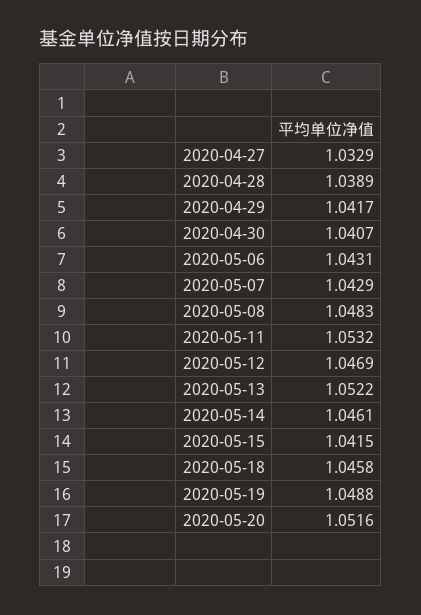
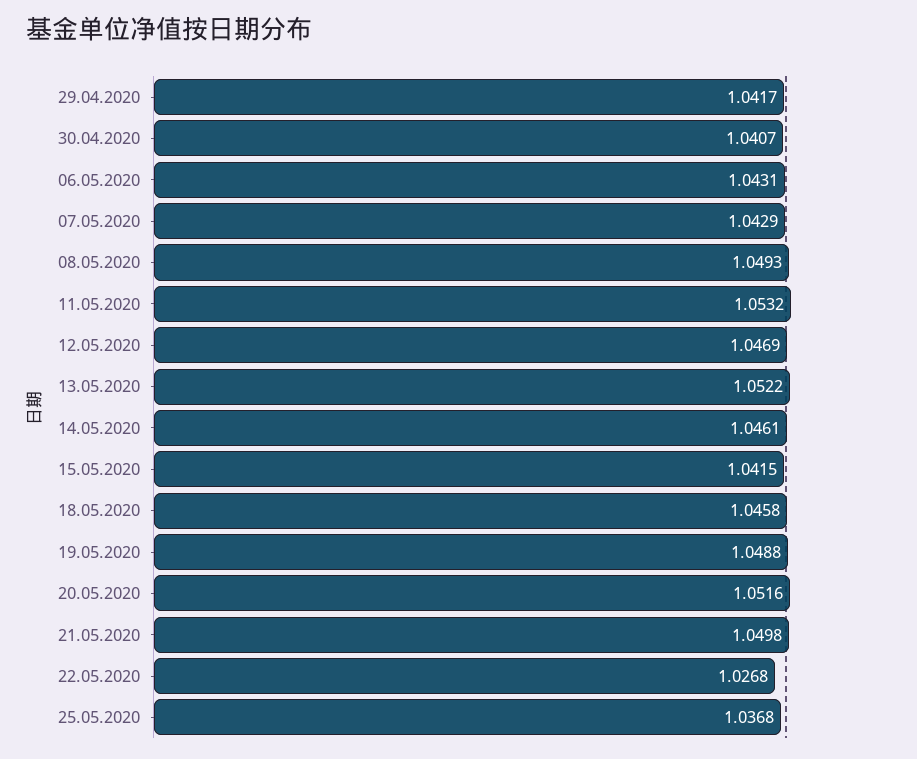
2020-04-27: 1.0329 -> none
2020-04-28: 1.0389 -> none
2020-05-08: 1.0483 -> 1.0493
21.05.2020: none -> 1.0498
22.05.2020: none -> 1.0268
25.05.2020: none -> 1.0368

